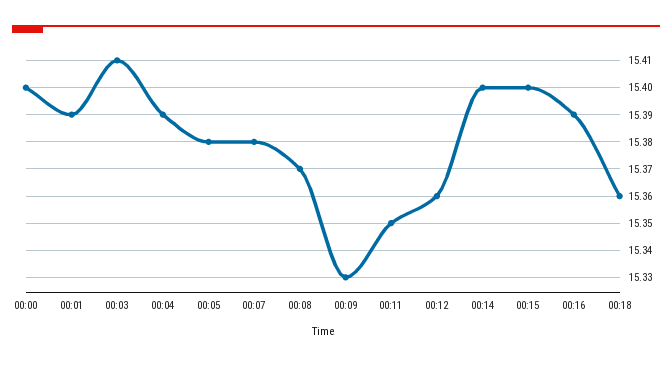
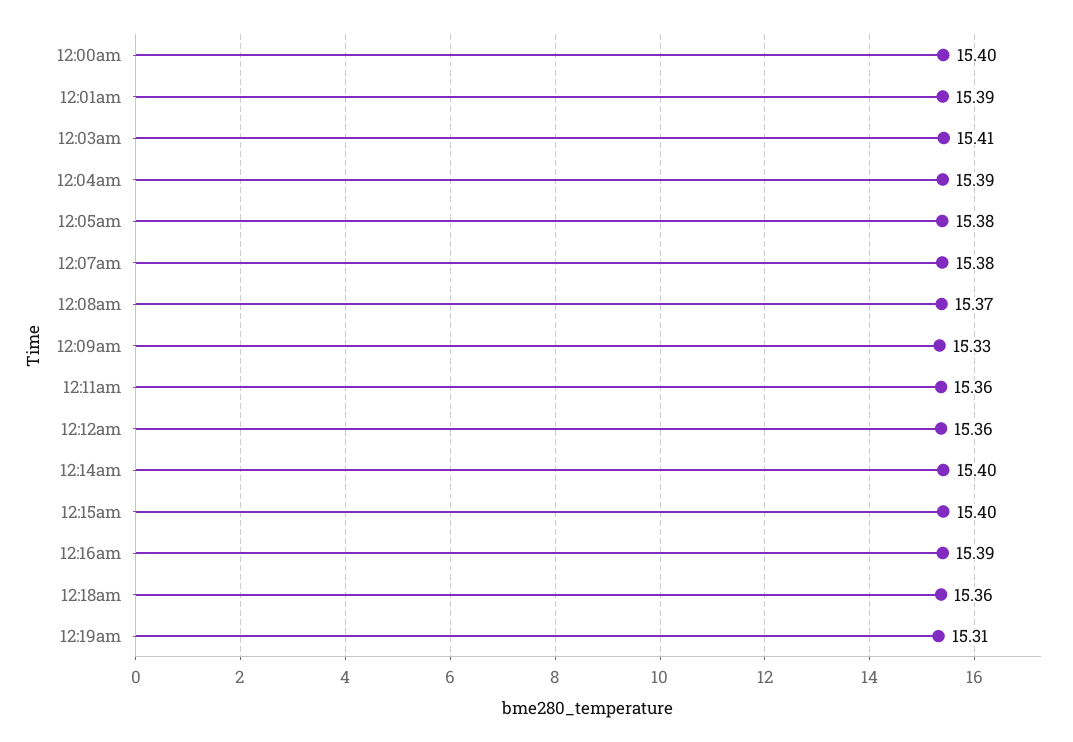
00:11: 15.35 -> 15.36
12:19am: none -> 15.31

